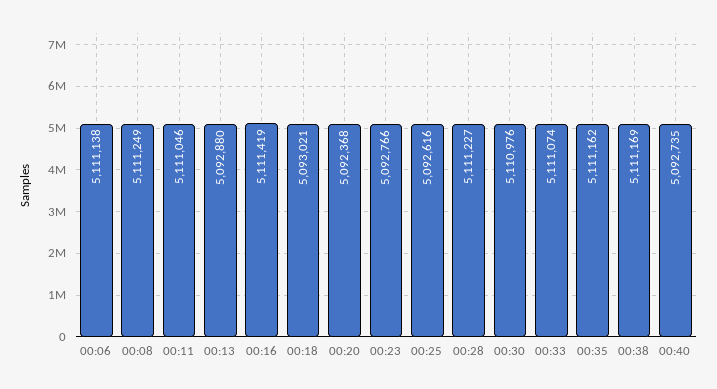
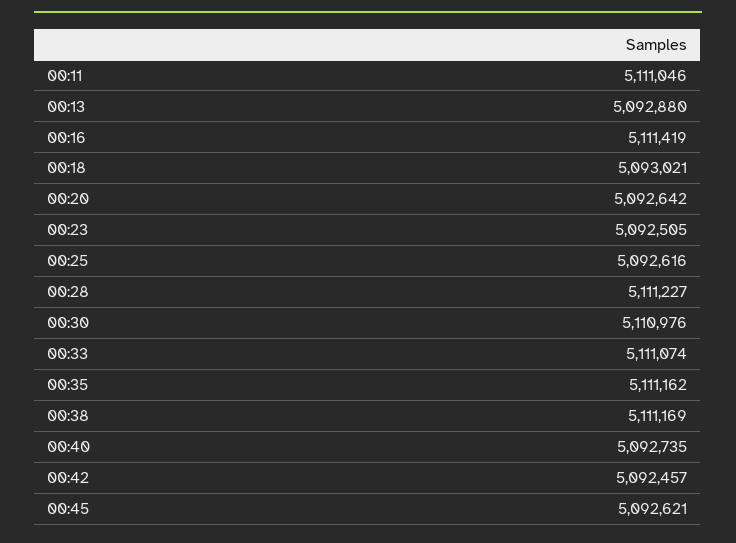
00:06: 5111138 -> none
00:08: 5111249 -> none
00:20: 5092368 -> 5092642
00:23: 5092766 -> 5092505
00:42: none -> 5092457
00:45: none -> 5092621

